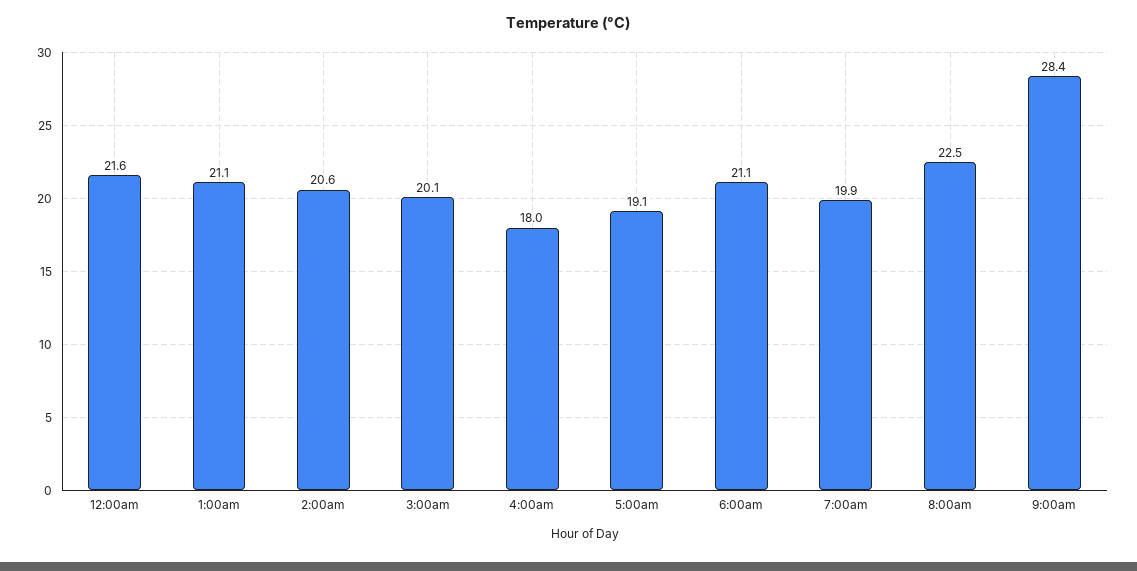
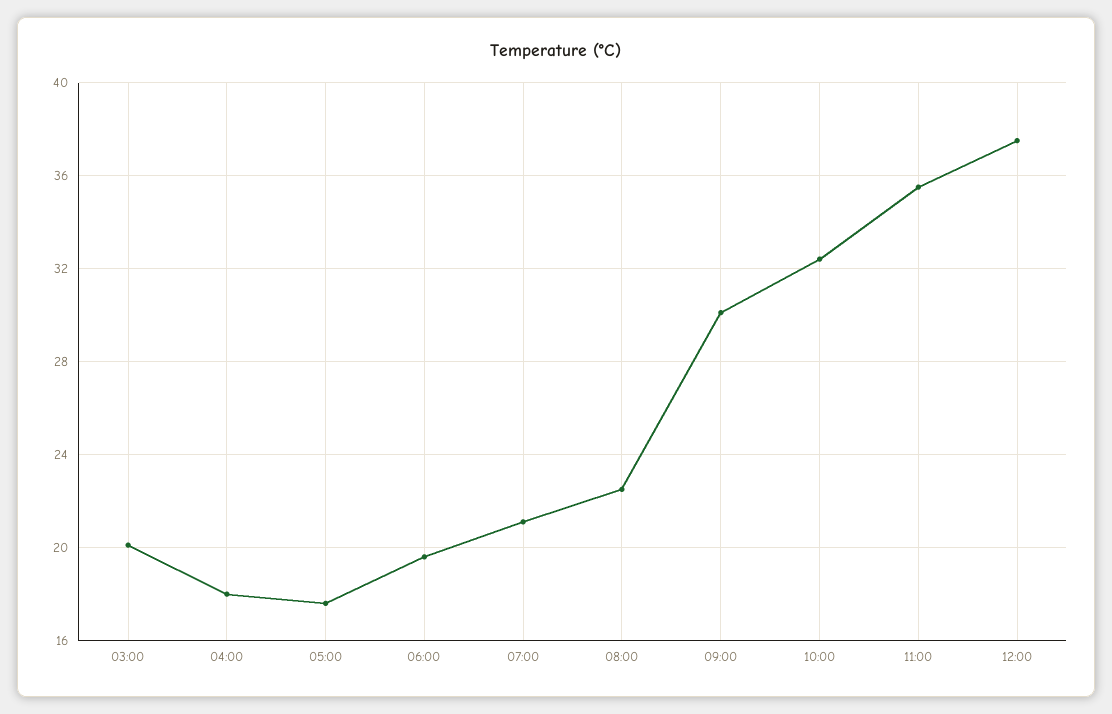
12:00am: 21.6 -> none
1:00am: 21.1 -> none
2:00am: 20.6 -> none
5:00am: 19.1 -> 17.5
6:00am: 21.1 -> 19.5
7:00am: 19.9 -> 21
9:00am: 28.4 -> 30
10:00: none -> 32.5
11:00: none -> 35.5
12:00: none -> 37.5

